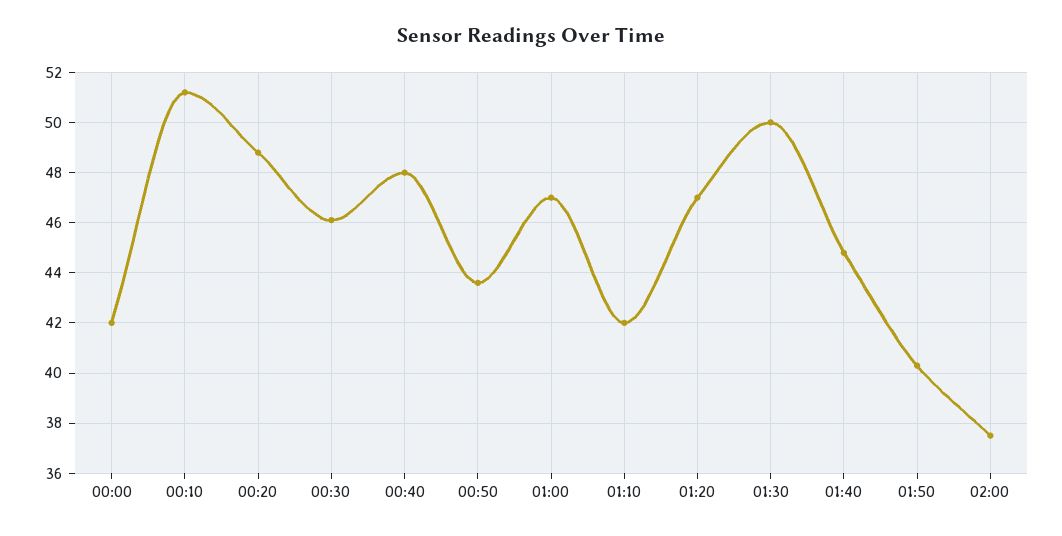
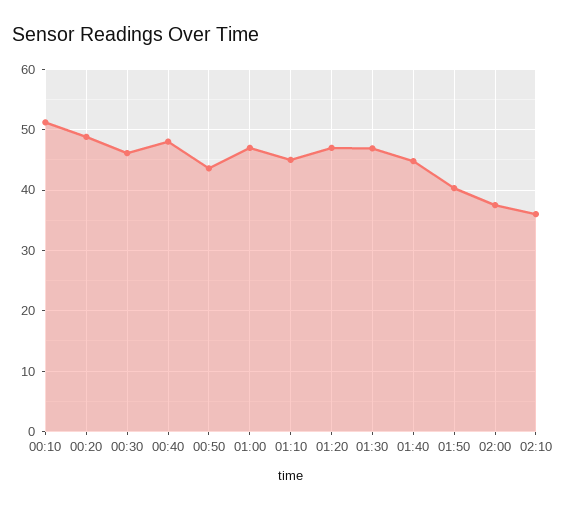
00:00: 42 -> none
01:10: 42 -> 45
01:30: 50 -> 47
02:10: none -> 36

